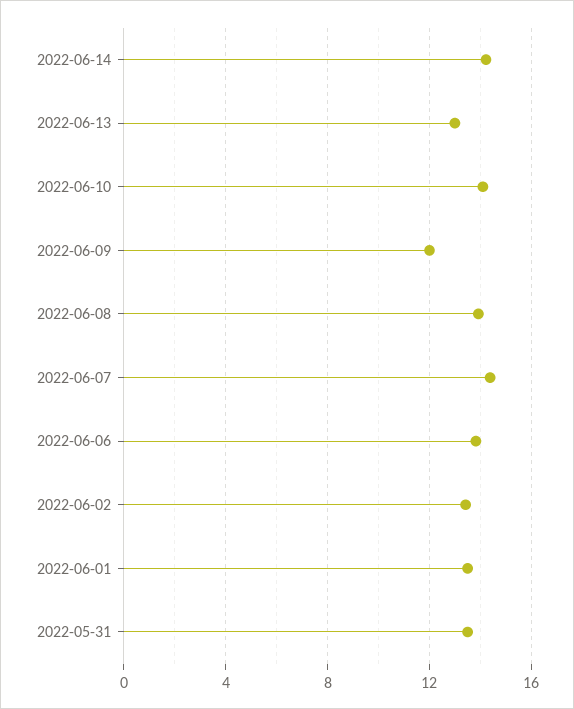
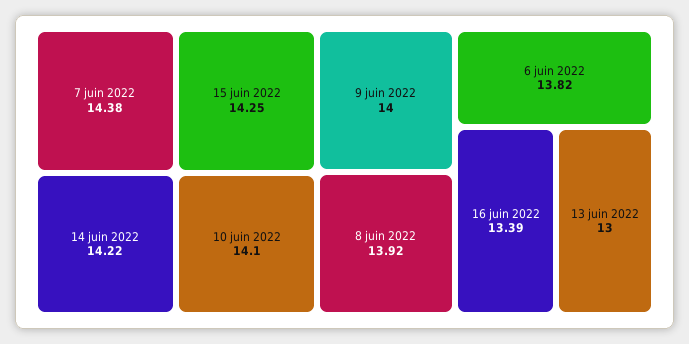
2022-06-09: 12 -> 14
2022-06-02: 13.5 -> none
2022-06-01: 13.5 -> none
2022-05-31: 13.5 -> none
15 juin 2022: none -> 14.25
16 juin 2022: none -> 13.39

